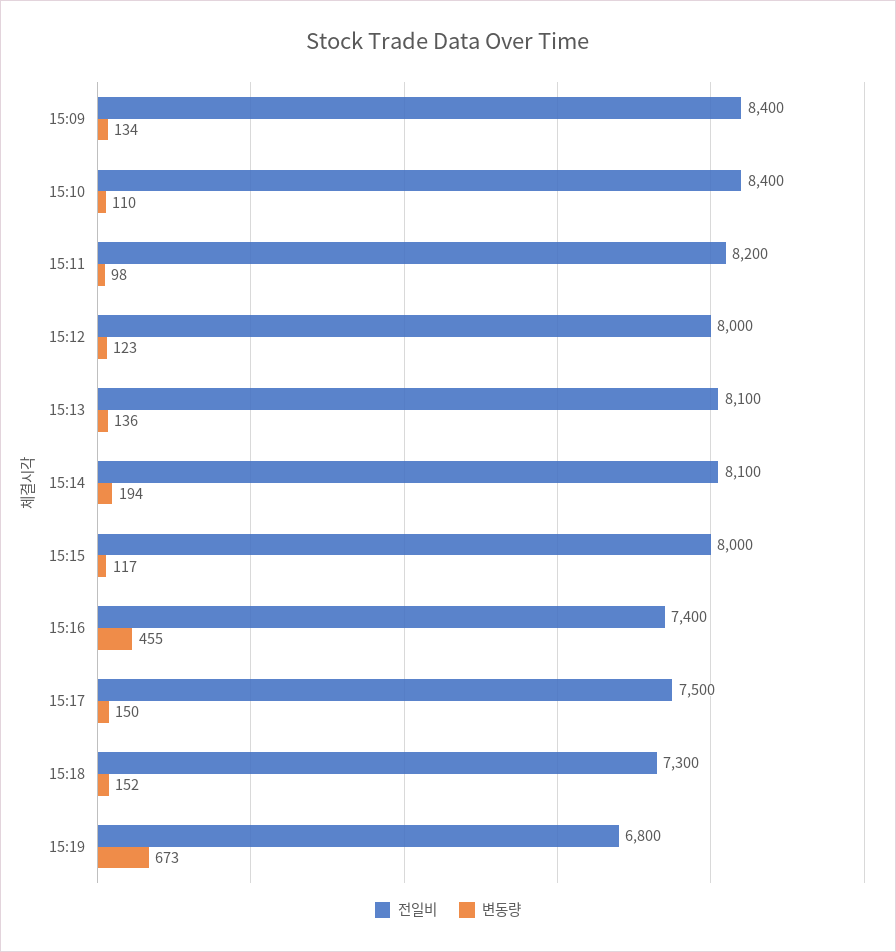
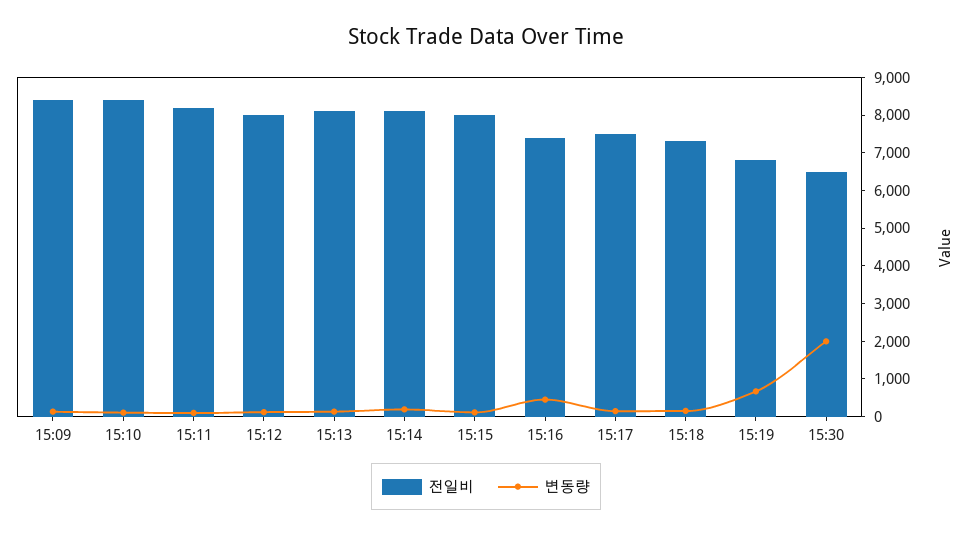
전일비, 15:30: none -> 6500
변동량, 15:30: none -> 2000

